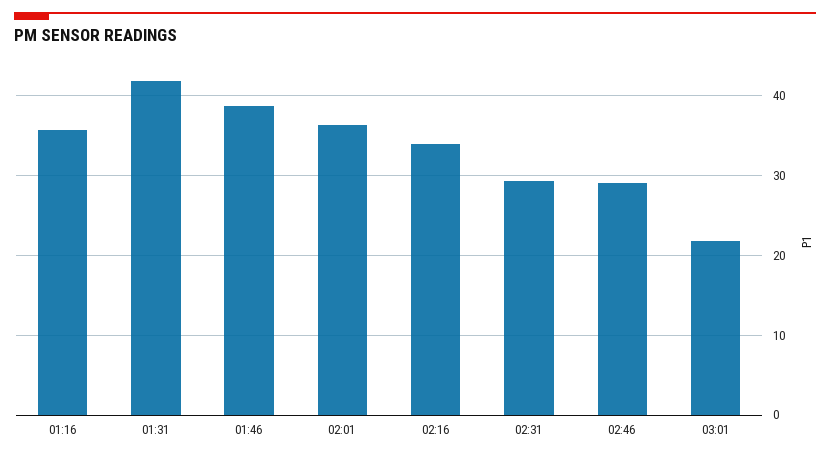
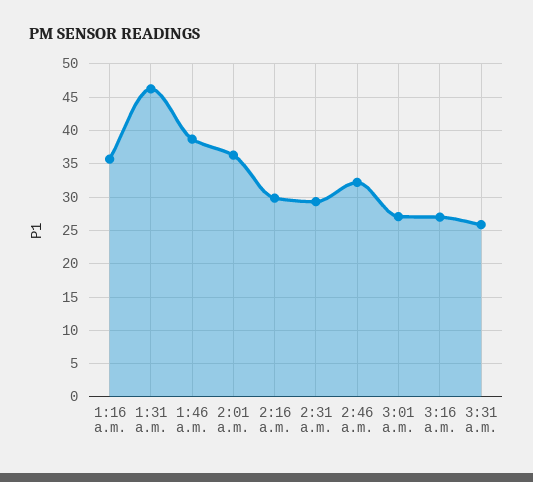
01:31: 42 -> 46
02:16: 34 -> 30
02:46: 29 -> 32
03:01: 22 -> 27
3:16 a.m.: none -> 27
3:31 a.m.: none -> 26

